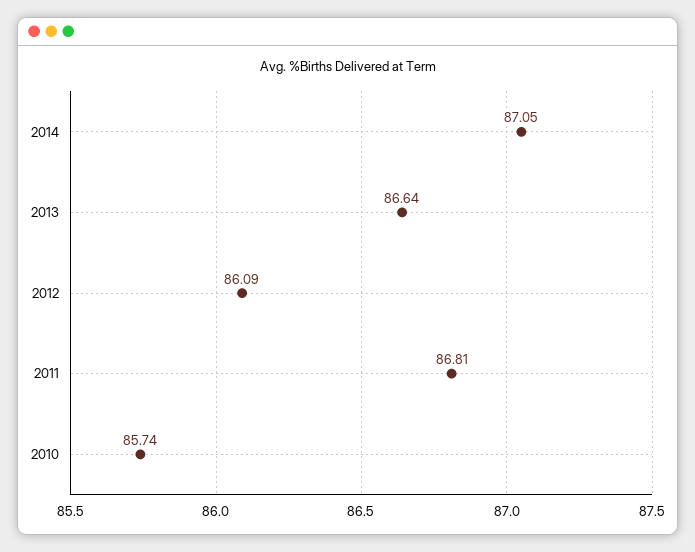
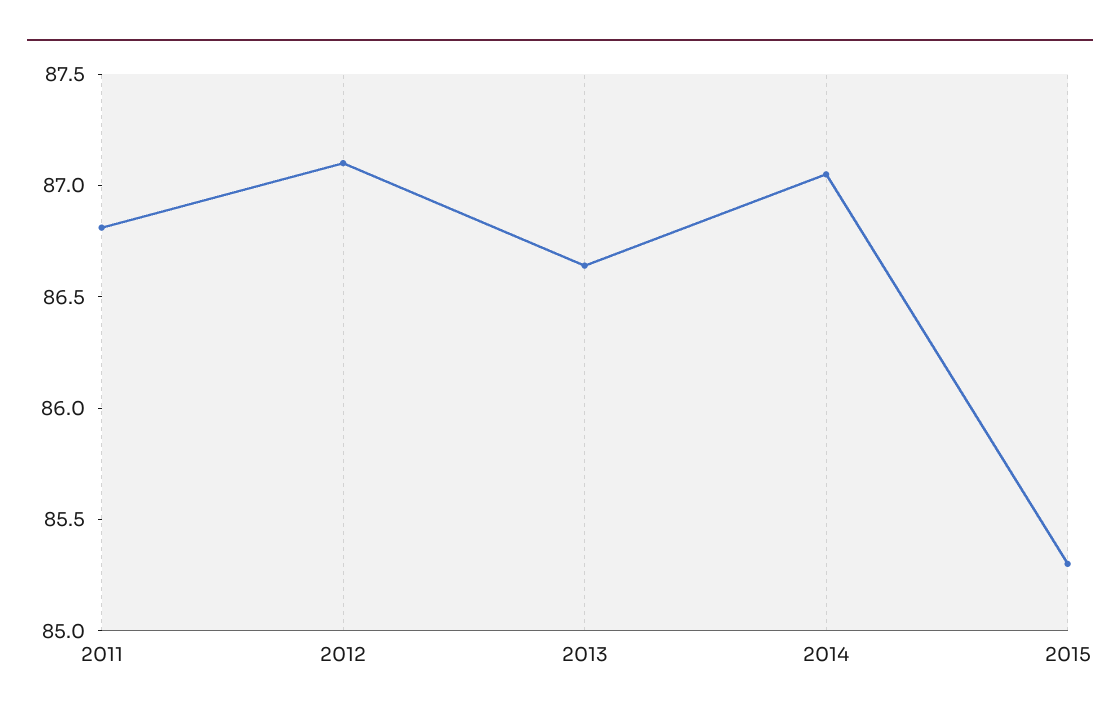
2012: 86.09 -> 87.1
2010: 85.74 -> none
2015: none -> 85.3

